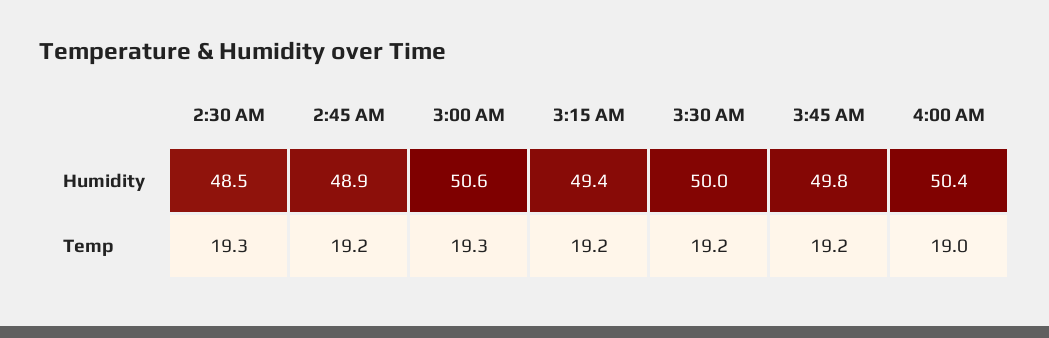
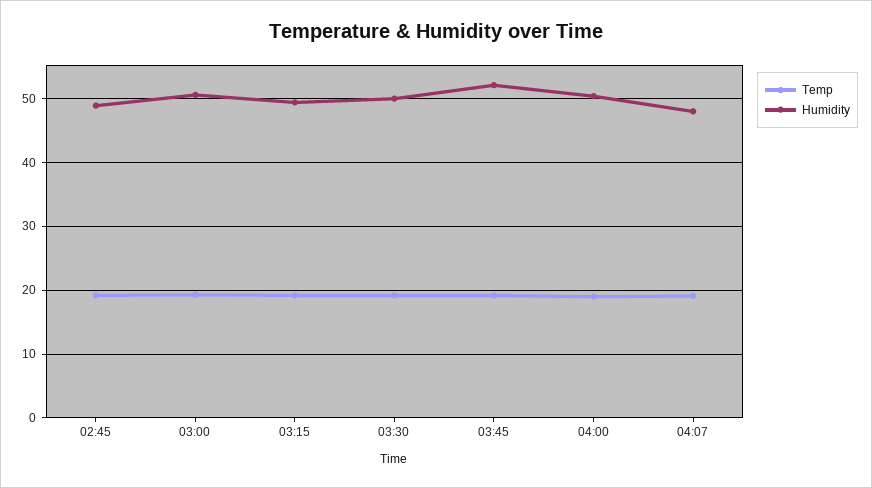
Humidity, 2:30 AM: 48.5 -> none
Humidity, 3:45 AM: 49.8 -> 52
Temp, 2:30 AM: 19.3 -> none
Temp, 04:07: none -> 19
Humidity, 04:07: none -> 48

